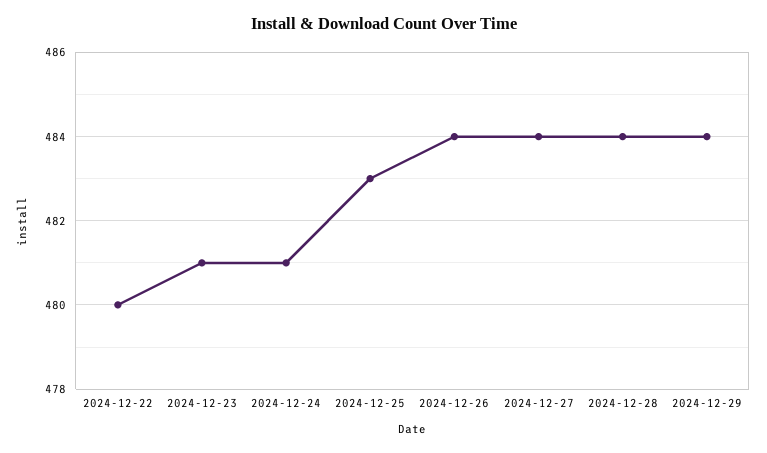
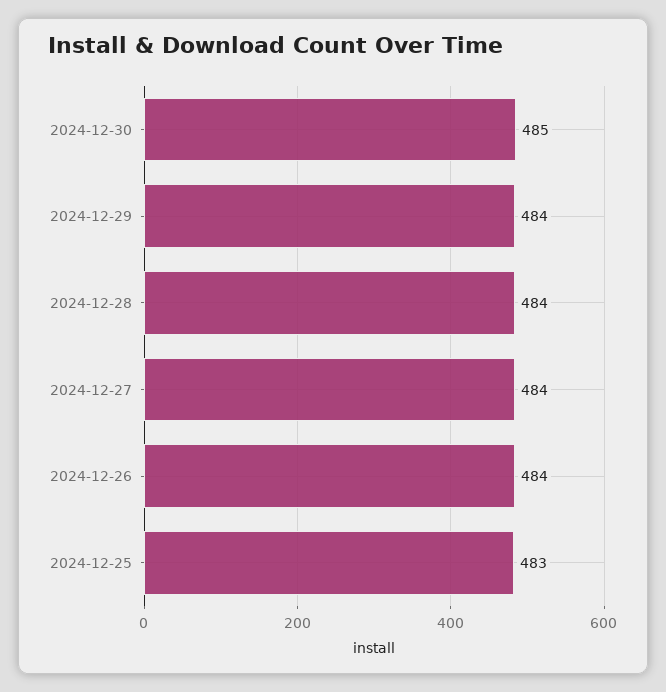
2024-12-22: 480 -> none
2024-12-23: 481 -> none
2024-12-24: 481 -> none
2024-12-30: none -> 485

